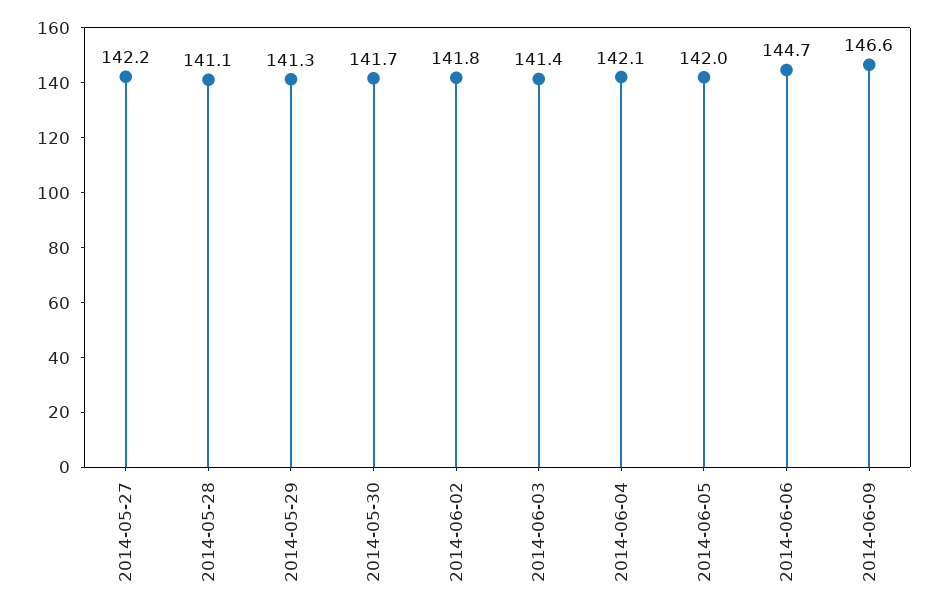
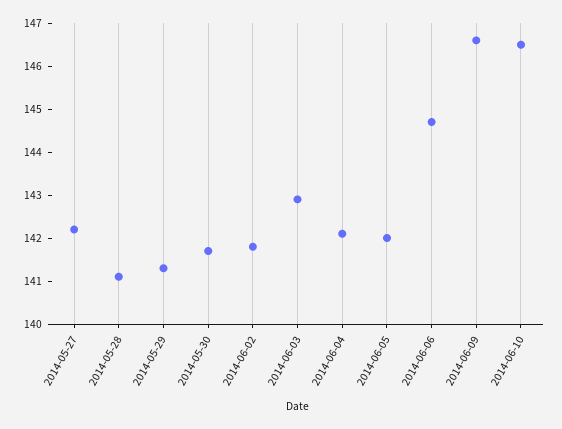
2014-06-03: 141.4 -> 143
2014-06-10: none -> 146.5

